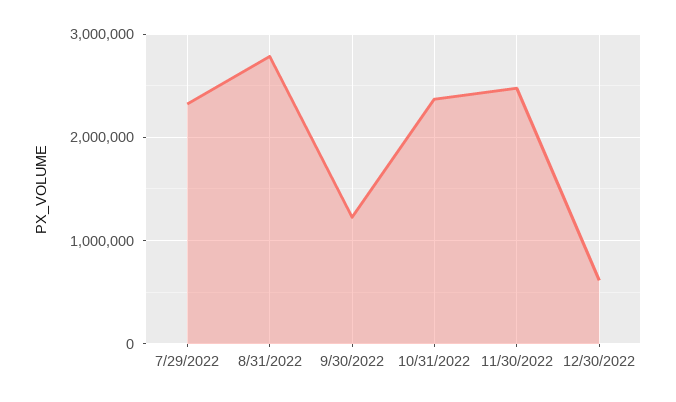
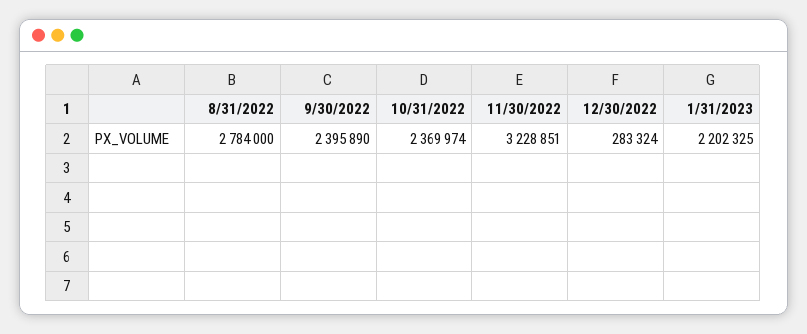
7/29/2022: 2300000 -> none
9/30/2022: 1200000 -> 2395890
11/30/2022: 2500000 -> 3228851
12/30/2022: 600000 -> 283324
1/31/2023: none -> 2202325

